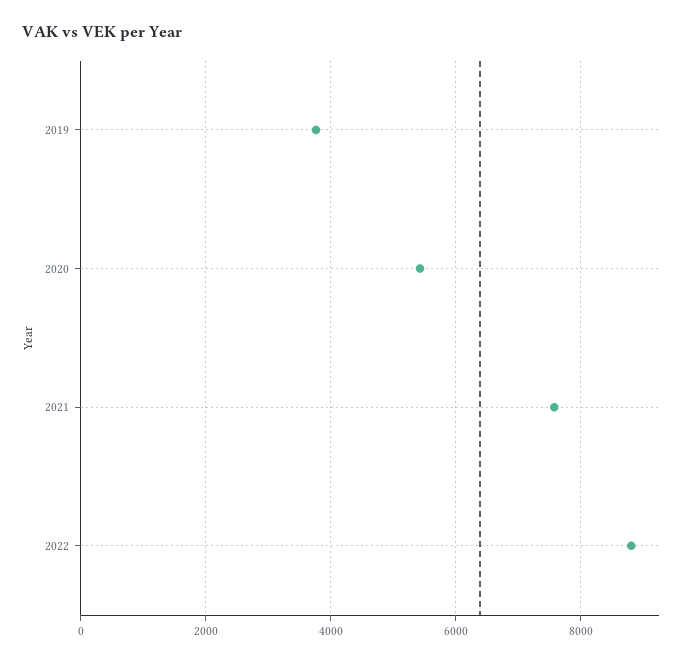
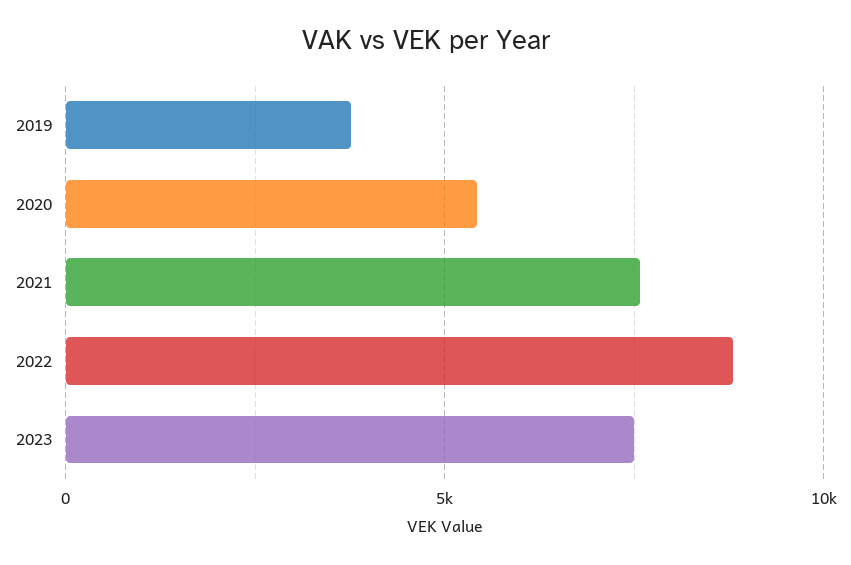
2023: none -> 7500

